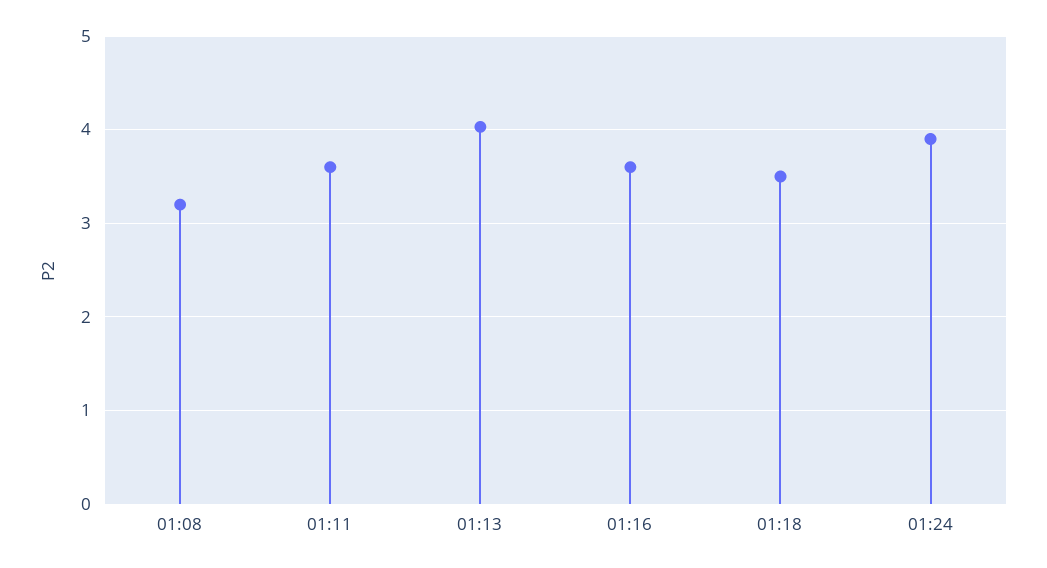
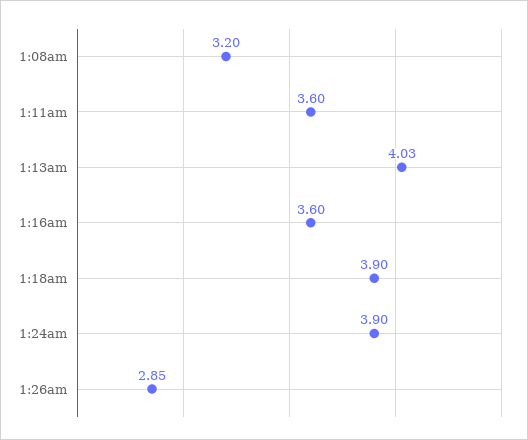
01:18: 3.5 -> 3.9
1:26am: none -> 2.85

